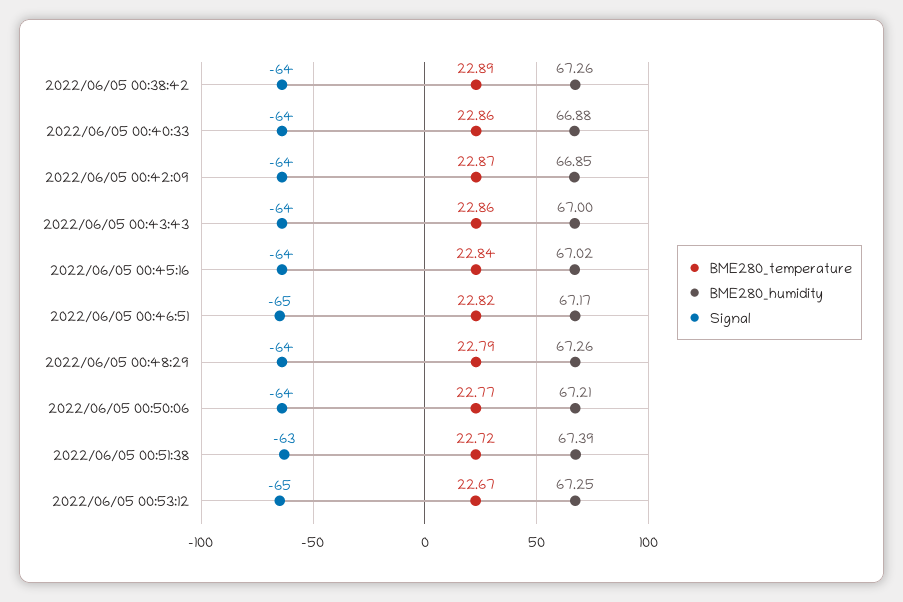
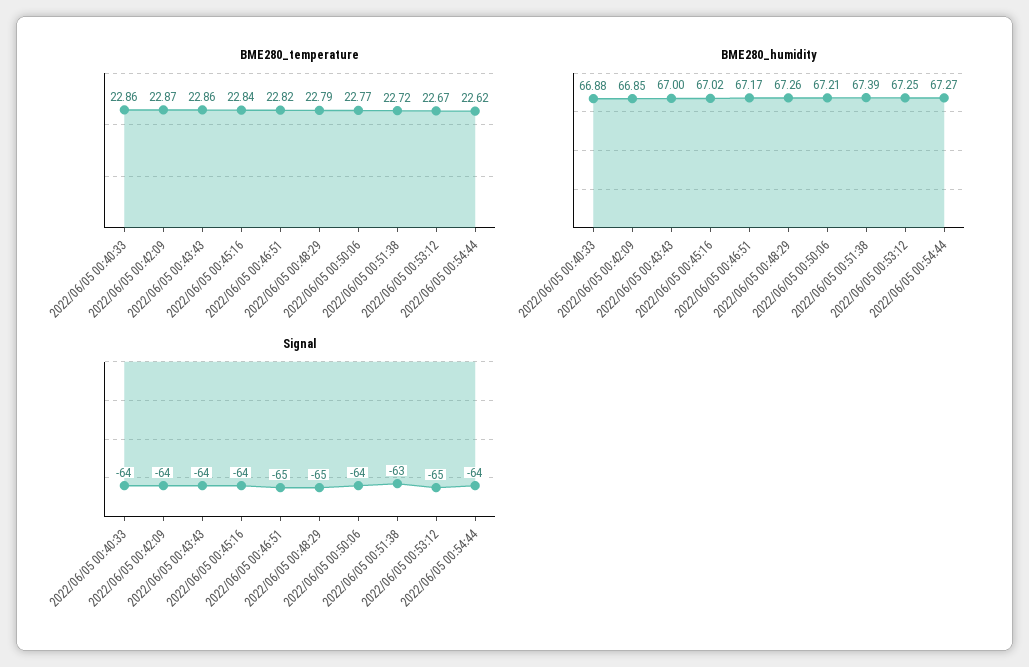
BME280_temperature, 2022/06/05 00:38:42: 22.89 -> none
BME280_humidity, 2022/06/05 00:38:42: 67.26 -> none
Signal, 2022/06/05 00:38:42: -64 -> none
Signal, 2022/06/05 00:48:29: -64 -> -65
BME280_temperature, 2022/06/05 00:54:44: none -> 22.62
BME280_humidity, 2022/06/05 00:54:44: none -> 67.27
Signal, 2022/06/05 00:54:44: none -> -64

